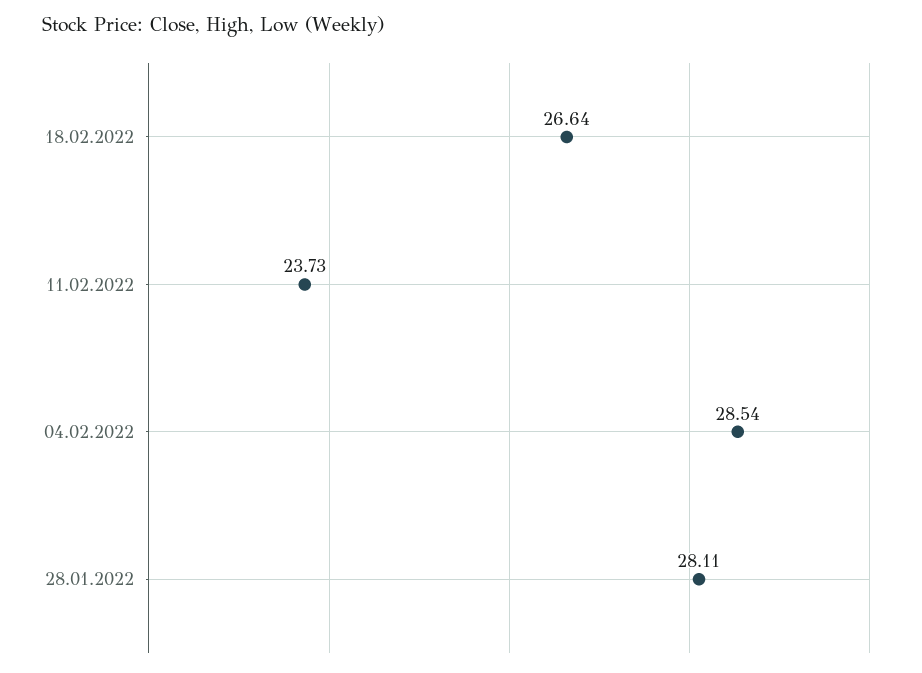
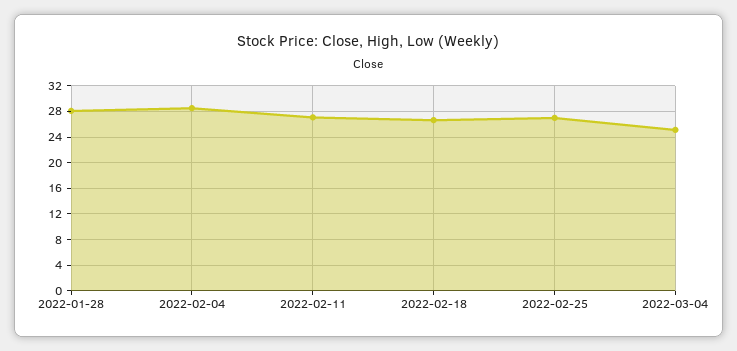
11.02.2022: 23.73 -> 27
2022-02-25: none -> 27
2022-03-04: none -> 25

